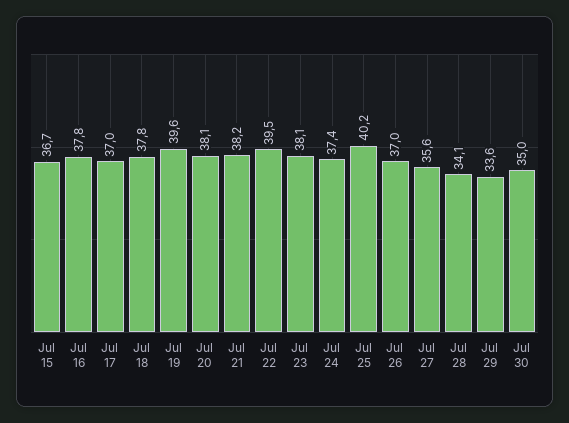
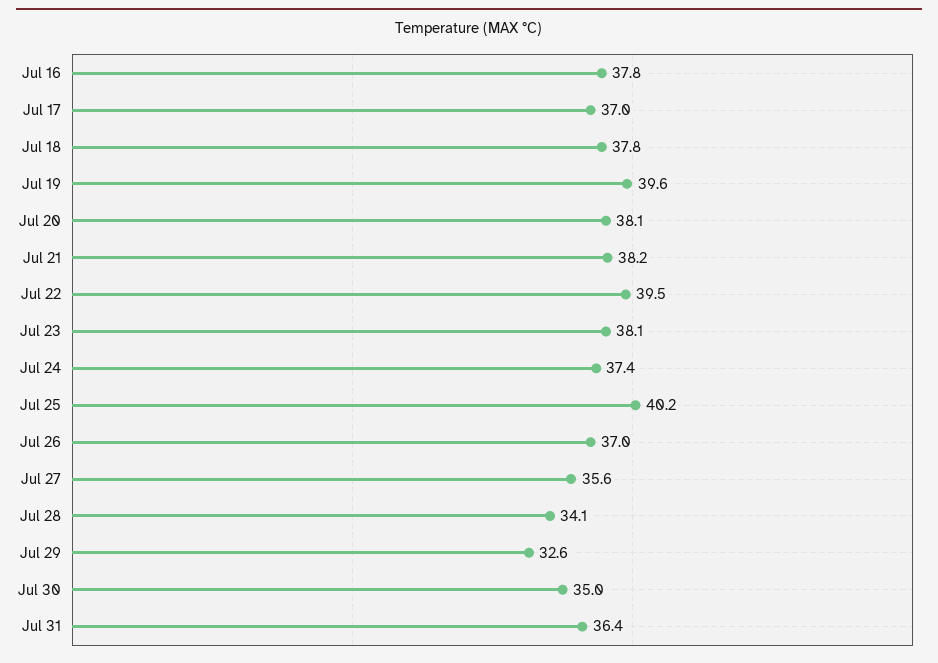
Jul 15: 36.7 -> none
Jul 29: 33.6 -> 32.6
Jul 31: none -> 36.4

